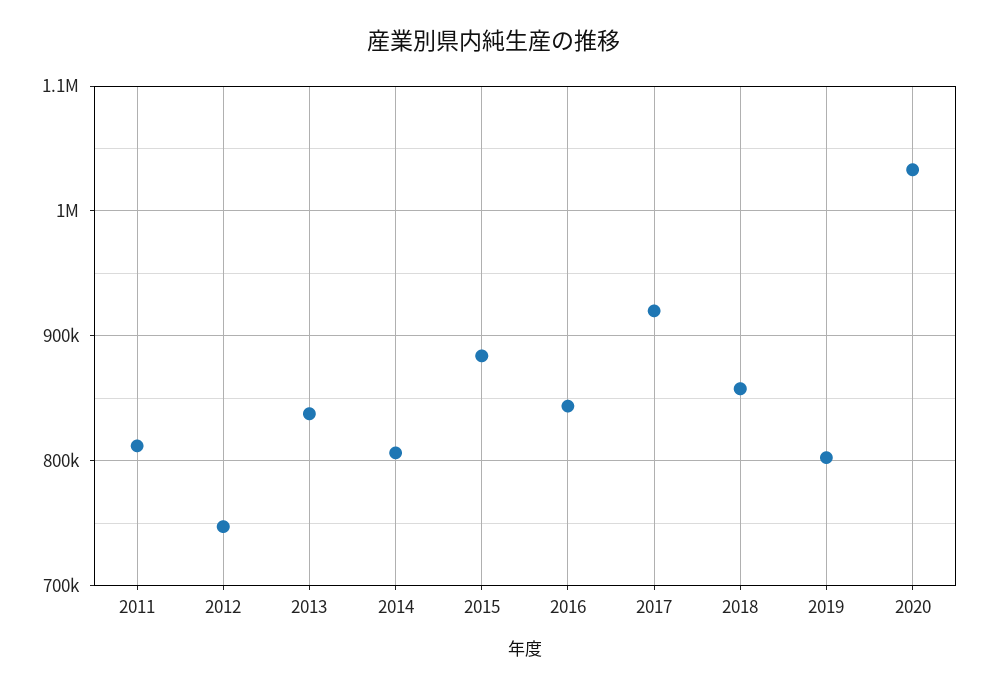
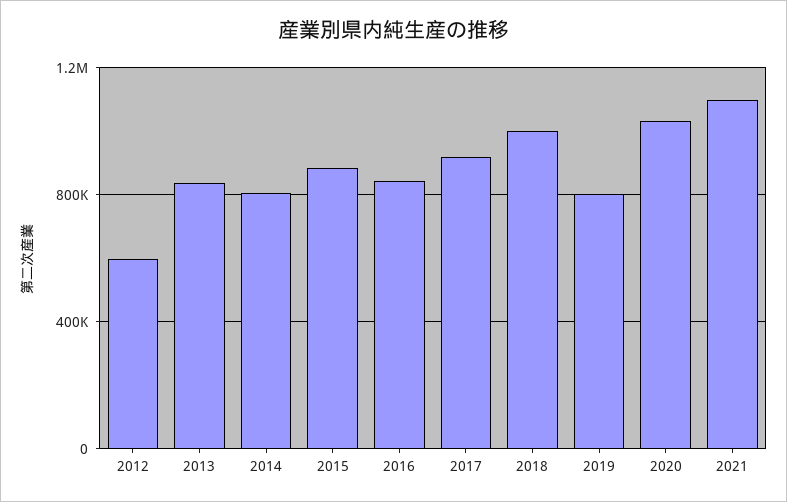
2011: 810000 -> none
2012: 750000 -> 600000
2018: 860000 -> 1000000
2021: none -> 1100000

